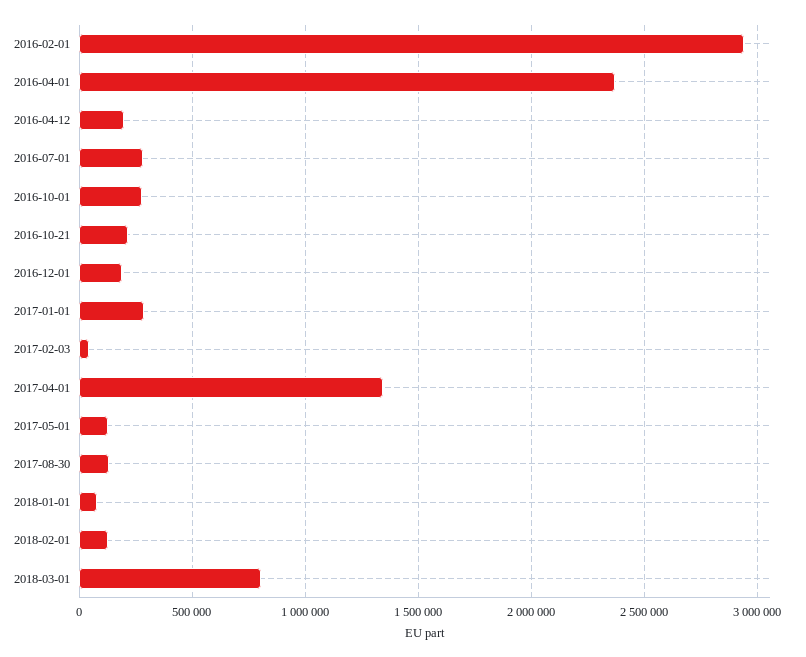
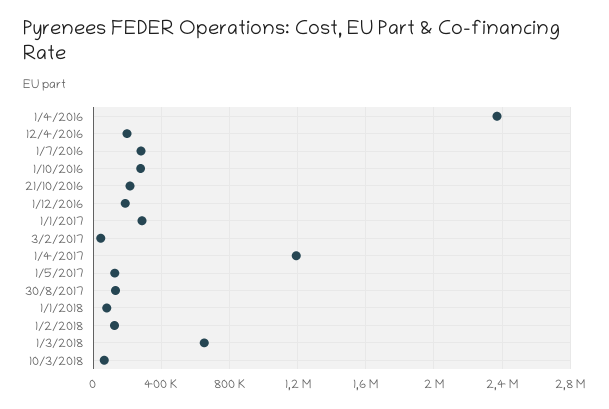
2016-02-01: 2950000 -> none
2017-04-01: 1350000 -> 1200000
2018-03-01: 800000 -> 650000
10/3/2018: none -> 50000

